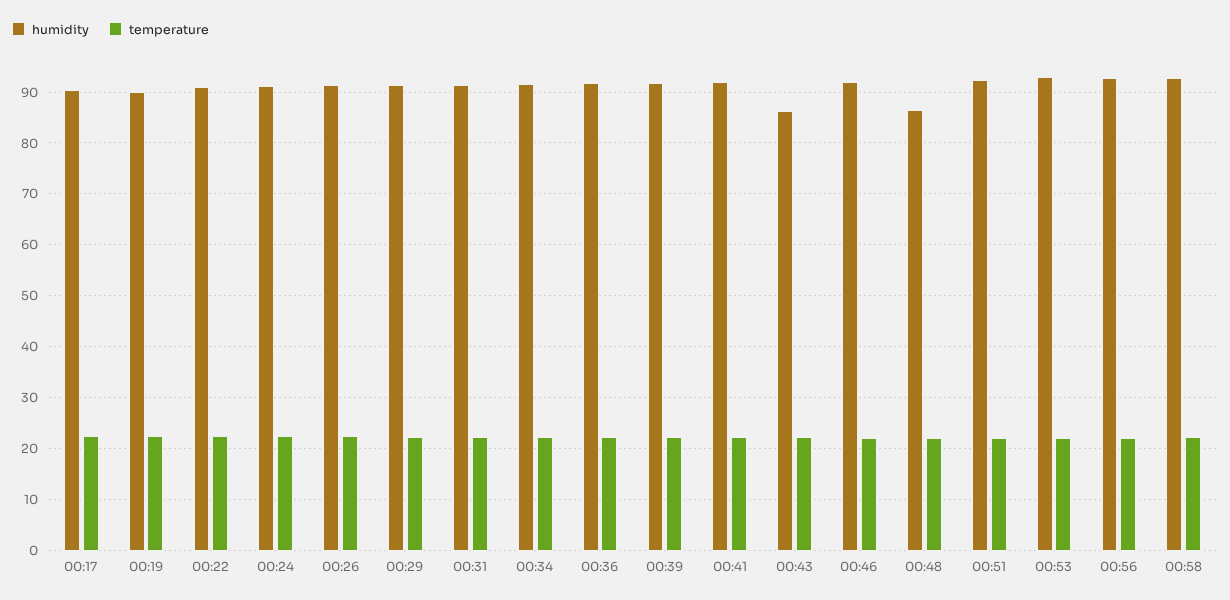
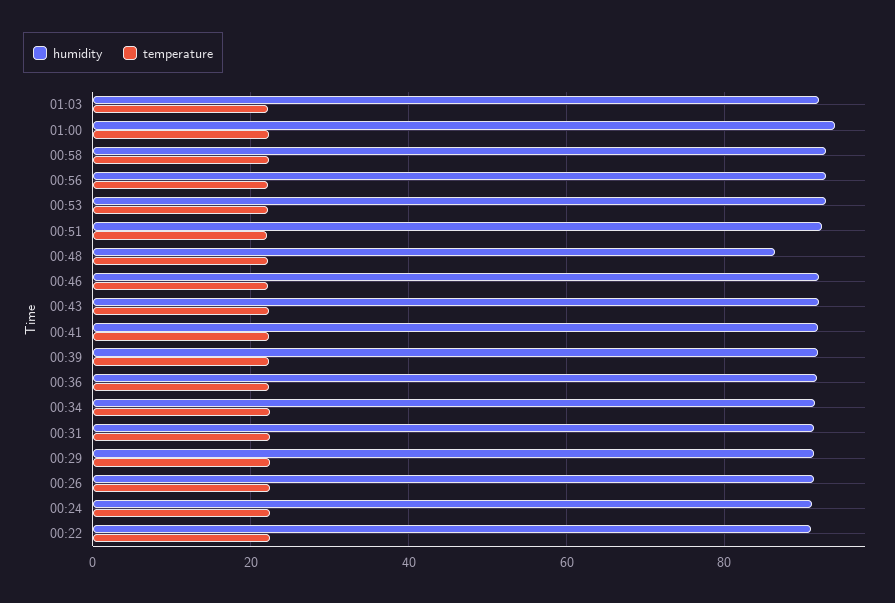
humidity, 00:17: 90 -> none
temperature, 00:17: 22 -> none
humidity, 00:19: 90 -> none
temperature, 00:19: 22 -> none
humidity, 00:43: 86 -> 92
humidity, 01:03: none -> 92
temperature, 01:03: none -> 22
humidity, 01:00: none -> 94
temperature, 01:00: none -> 22

